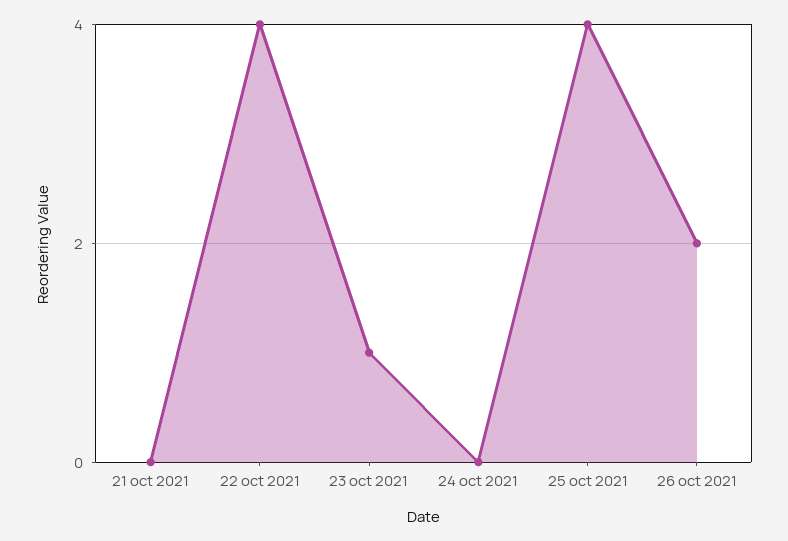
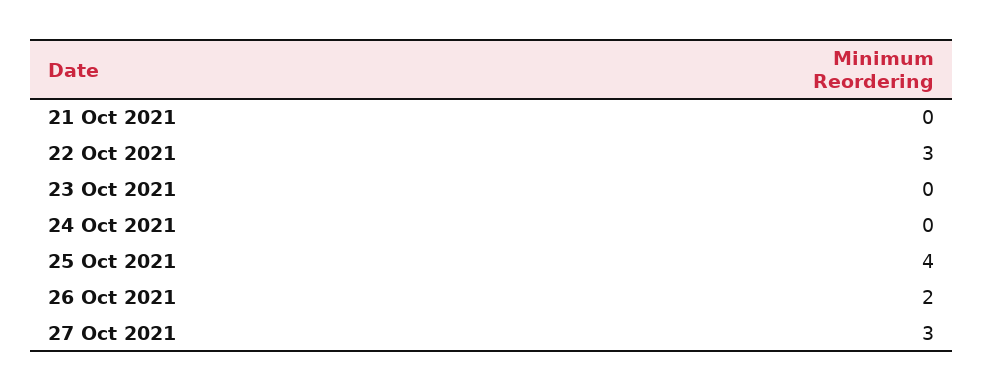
22 oct 2021: 4 -> 3
23 oct 2021: 1 -> 0
27 Oct 2021: none -> 3

